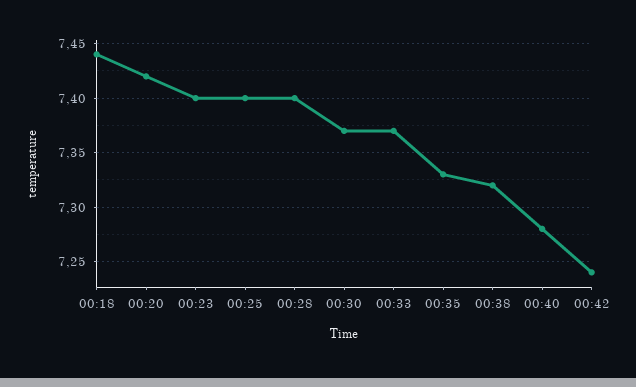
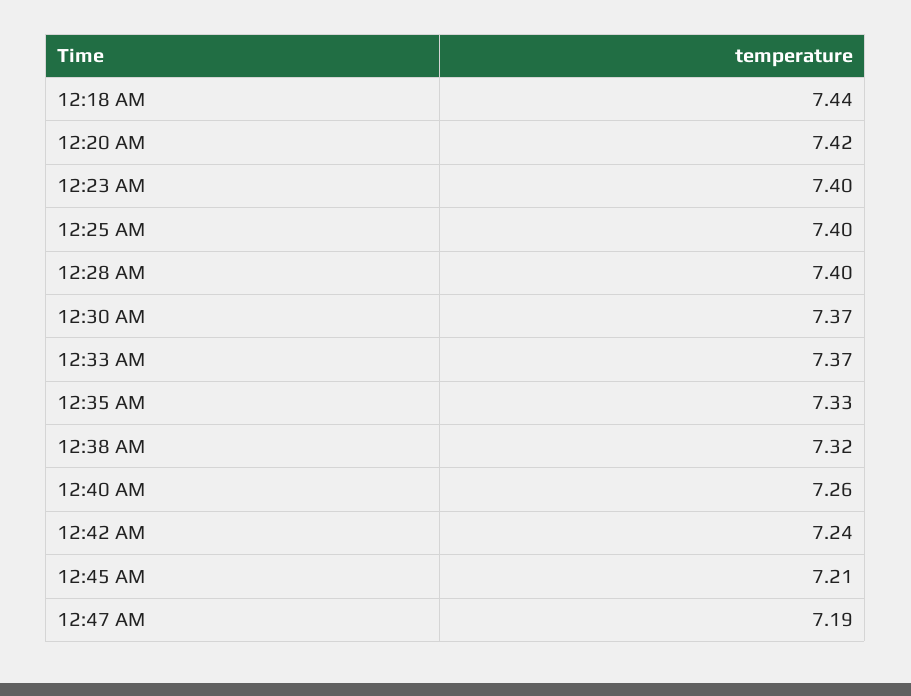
00:40: 7.28 -> 7.26
12:45 AM: none -> 7.21
12:47 AM: none -> 7.19

